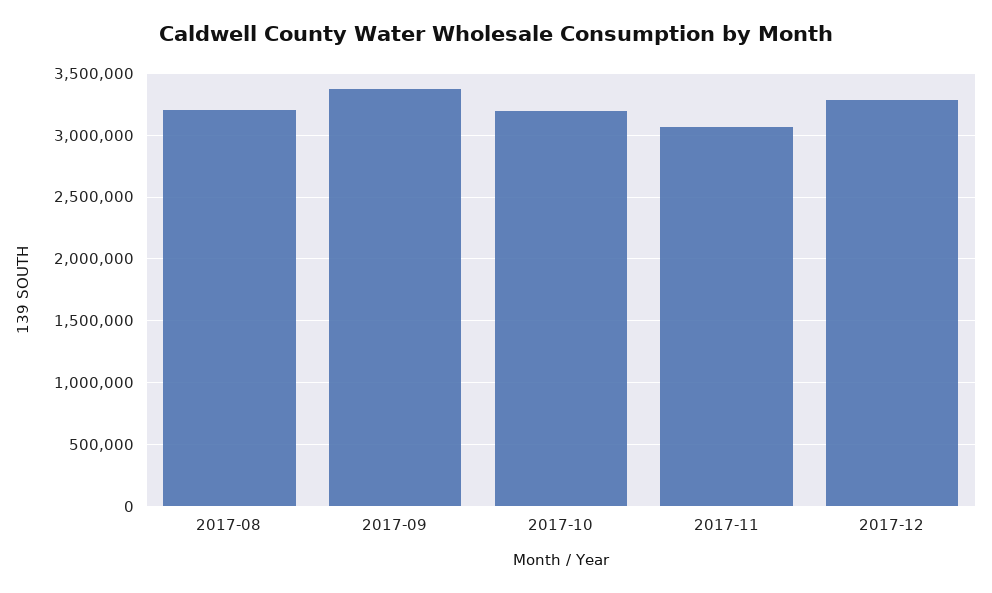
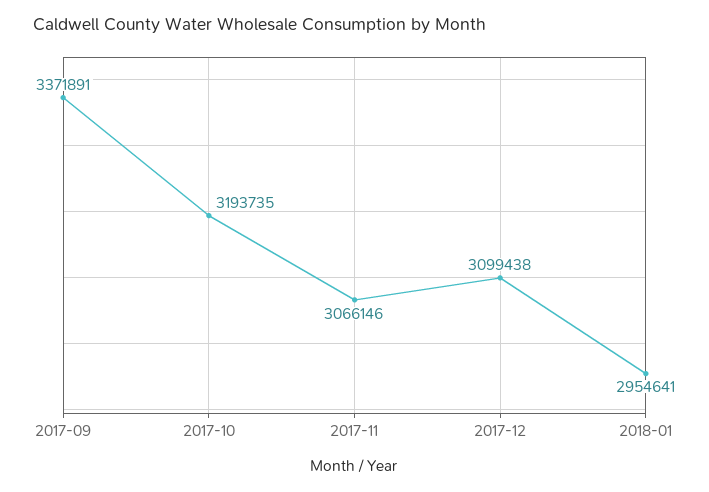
2017-08: 3200000 -> none
2017-12: 3300000 -> 3099438
2018-01: none -> 2954641

